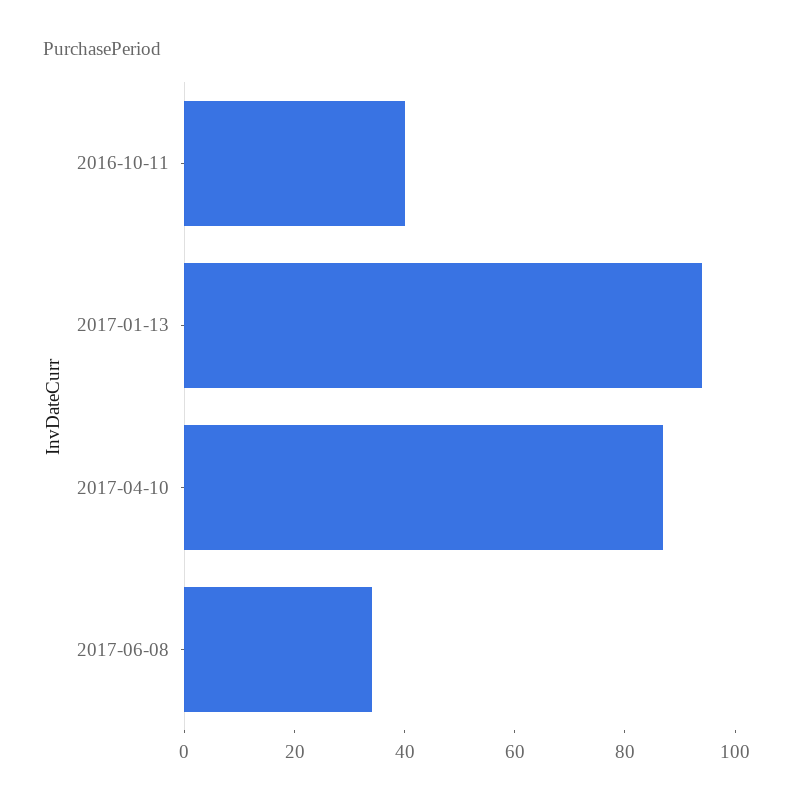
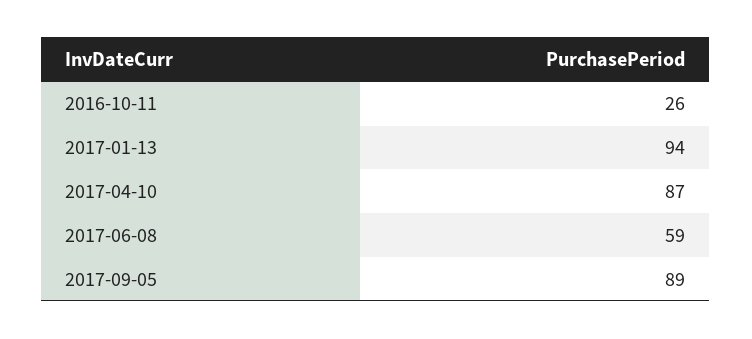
2016-10-11: 40 -> 26
2017-06-08: 35 -> 59
2017-09-05: none -> 89

